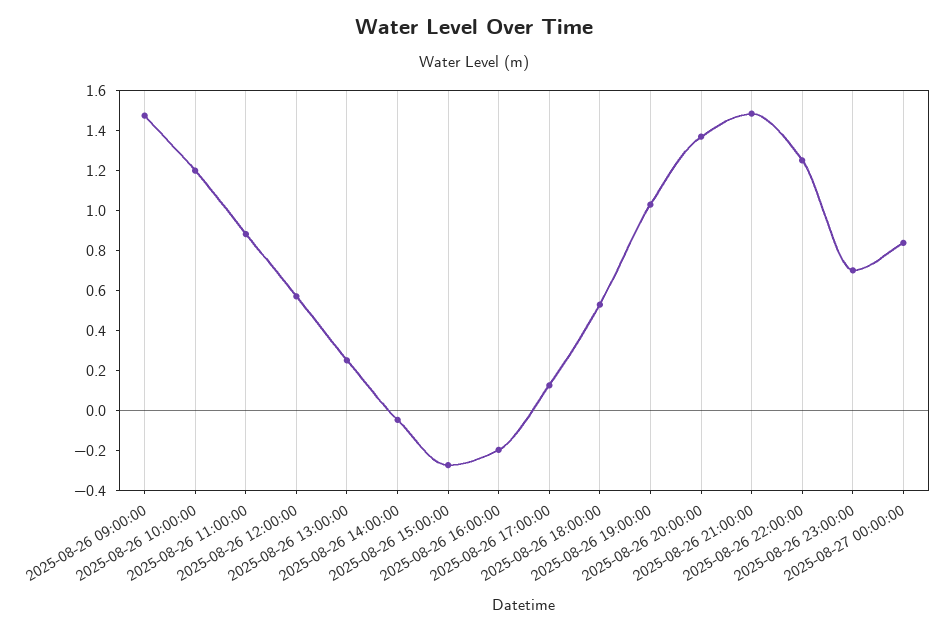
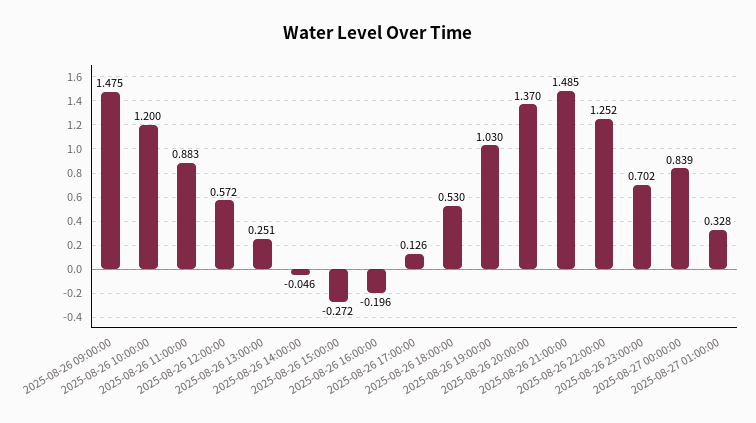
2025-08-27 01:00:00: none -> 0.328

